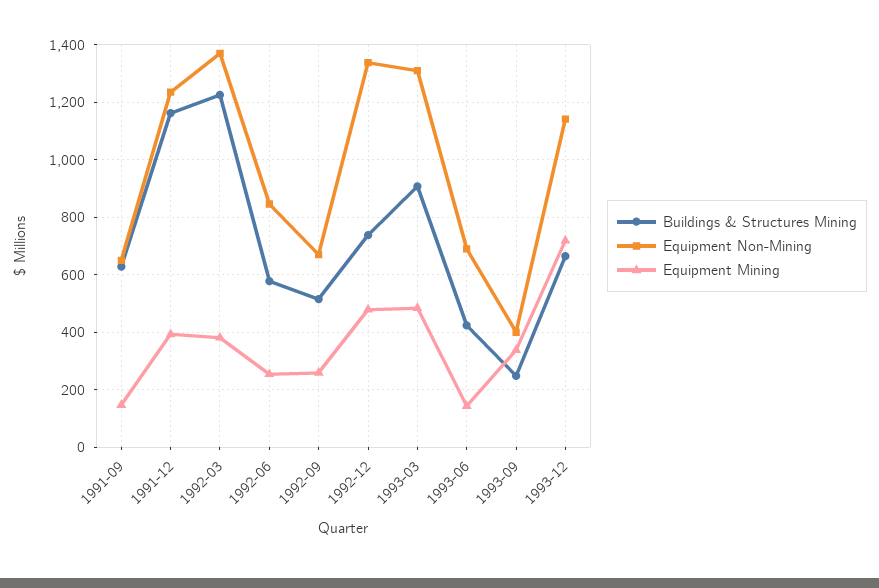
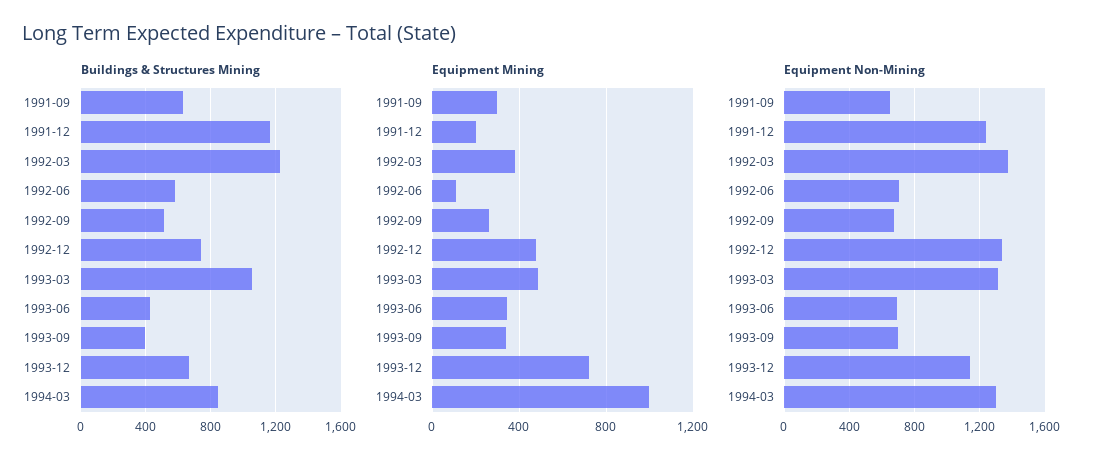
Equipment Mining, 1991-09: 150 -> 300
Equipment Mining, 1991-12: 400 -> 200
Equipment Non-Mining, 1992-06: 850 -> 700
Equipment Mining, 1992-06: 250 -> 100
Buildings & Structures Mining, 1993-03: 900 -> 1050
Equipment Mining, 1993-06: 150 -> 350
Buildings & Structures Mining, 1993-09: 250 -> 400
Equipment Non-Mining, 1993-09: 400 -> 700
Buildings & Structures Mining, 1994-03: none -> 850
Equipment Mining, 1994-03: none -> 1000
Equipment Non-Mining, 1994-03: none -> 1300

